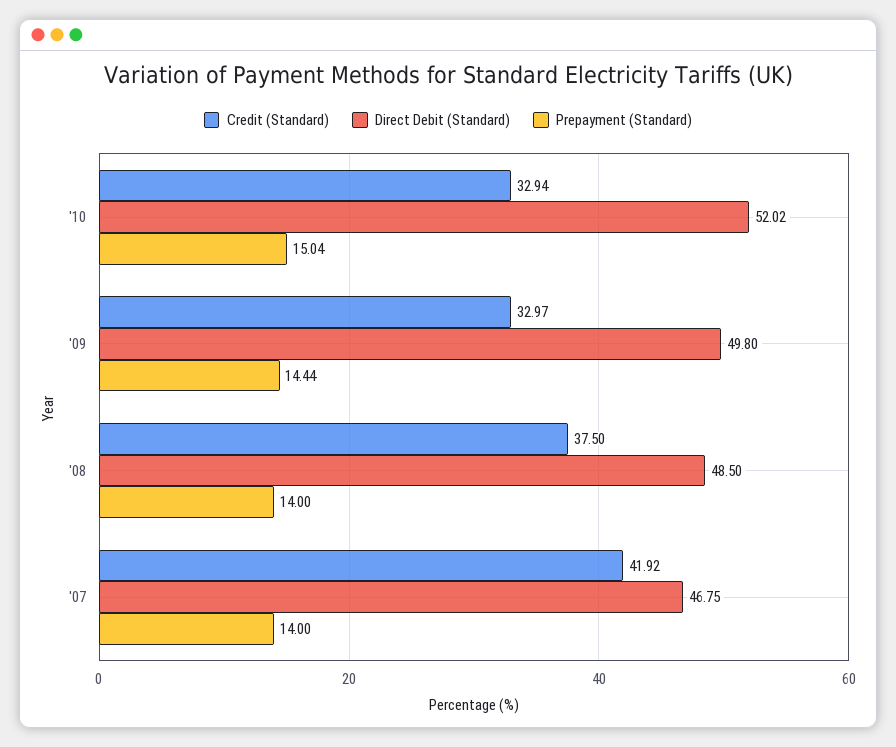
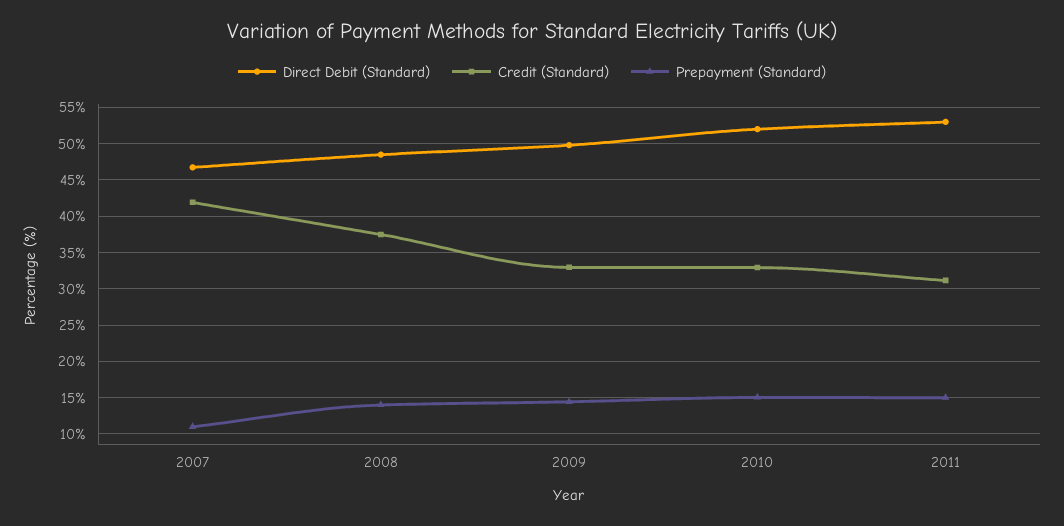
Prepayment (Standard), '07: 14 -> 11
Direct Debit (Standard), 2011: none -> 53
Credit (Standard), 2011: none -> 31
Prepayment (Standard), 2011: none -> 15

